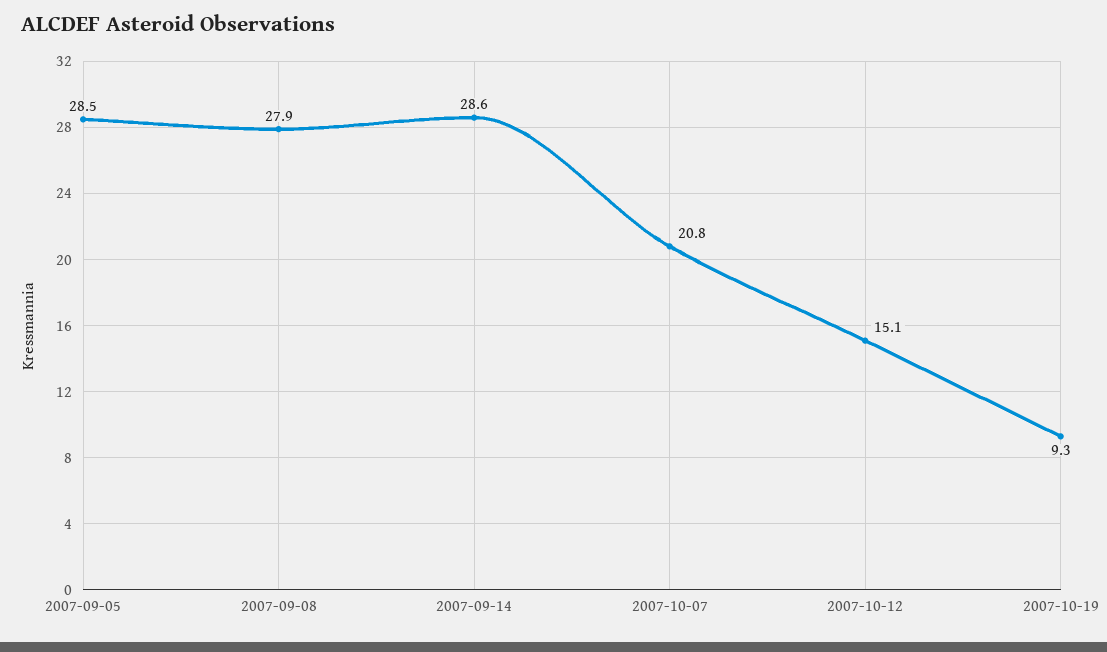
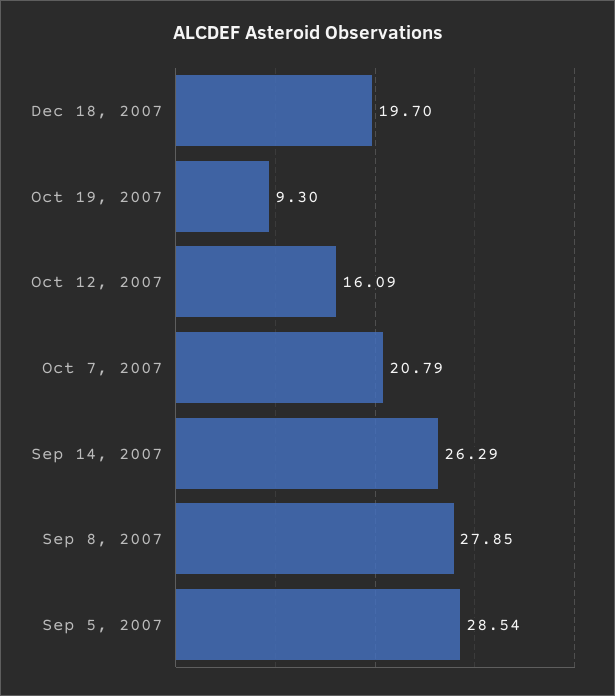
2007-09-14: 28.6 -> 26.29
2007-10-12: 15.1 -> 16.09
Dec 18, 2007: none -> 19.7

